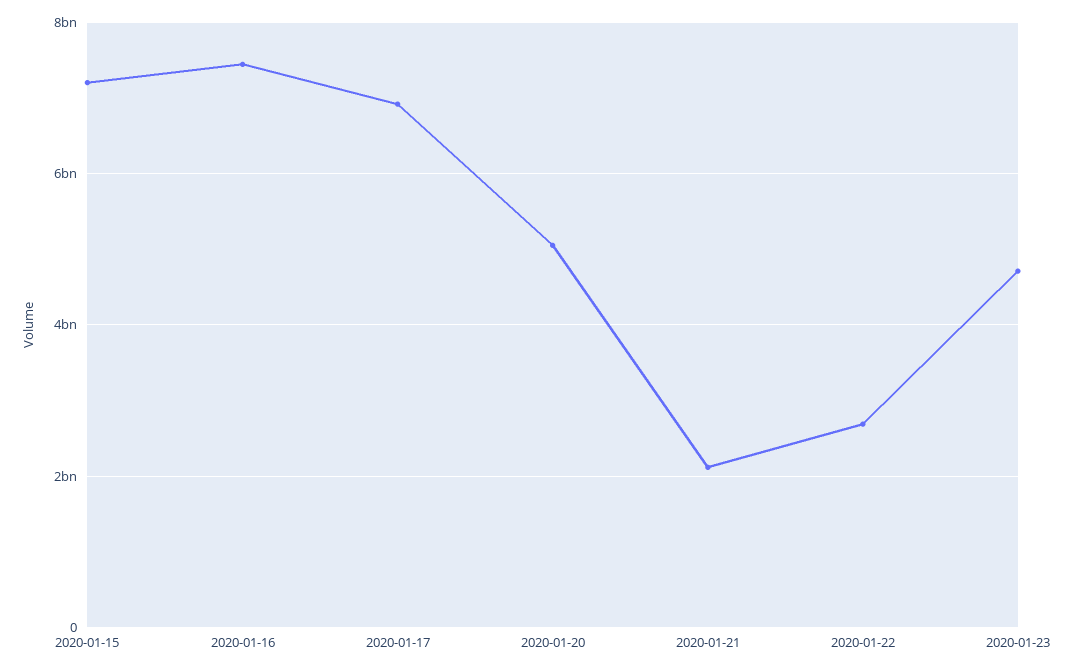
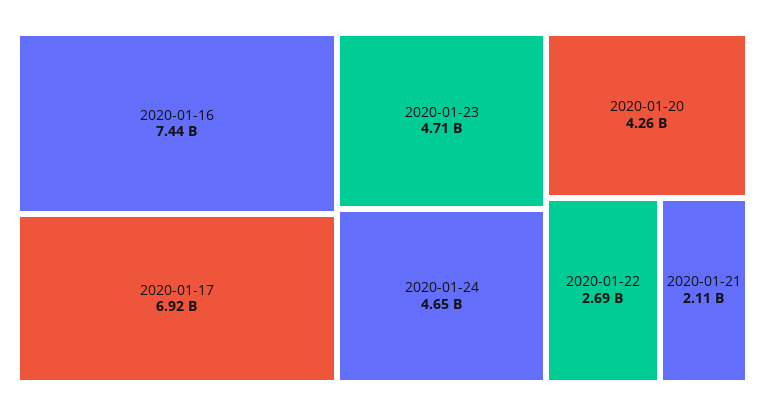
2020-01-15: 7200000000 -> none
2020-01-20: 5000000000 -> 4260000000
2020-01-24: none -> 4650000000

